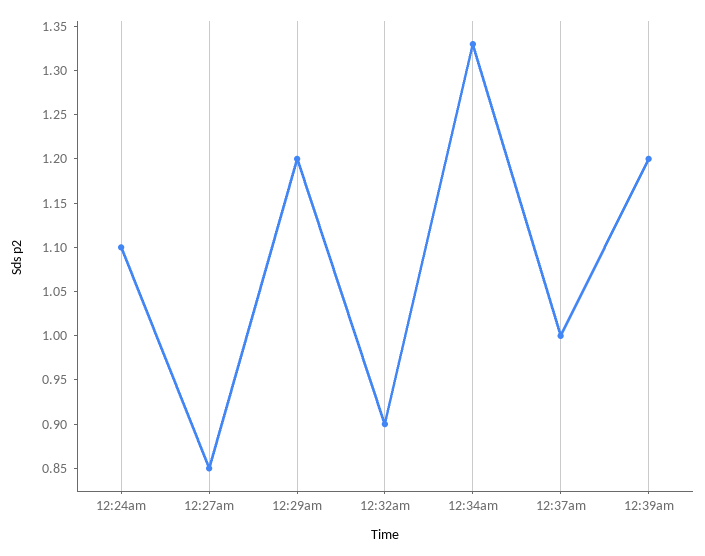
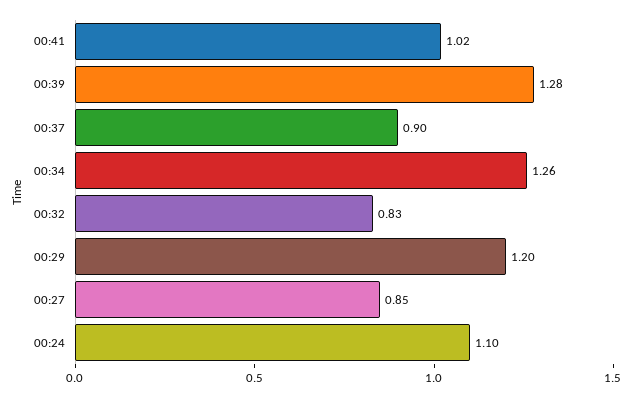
12:32am: 0.9 -> 0.83
12:34am: 1.33 -> 1.26
12:37am: 1 -> 0.9
12:39am: 1.2 -> 1.28
00:41: none -> 1.02

